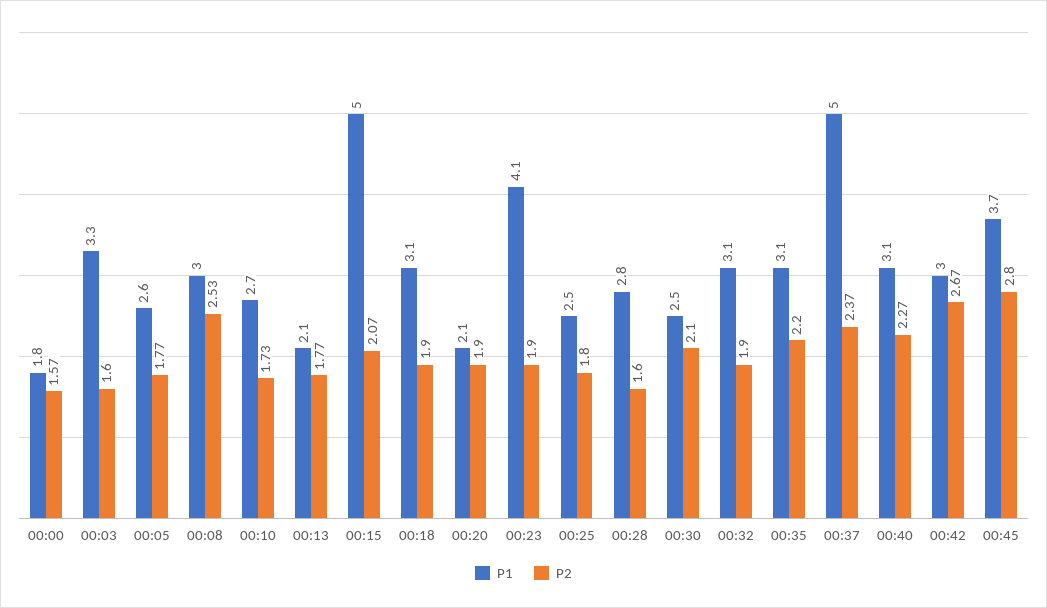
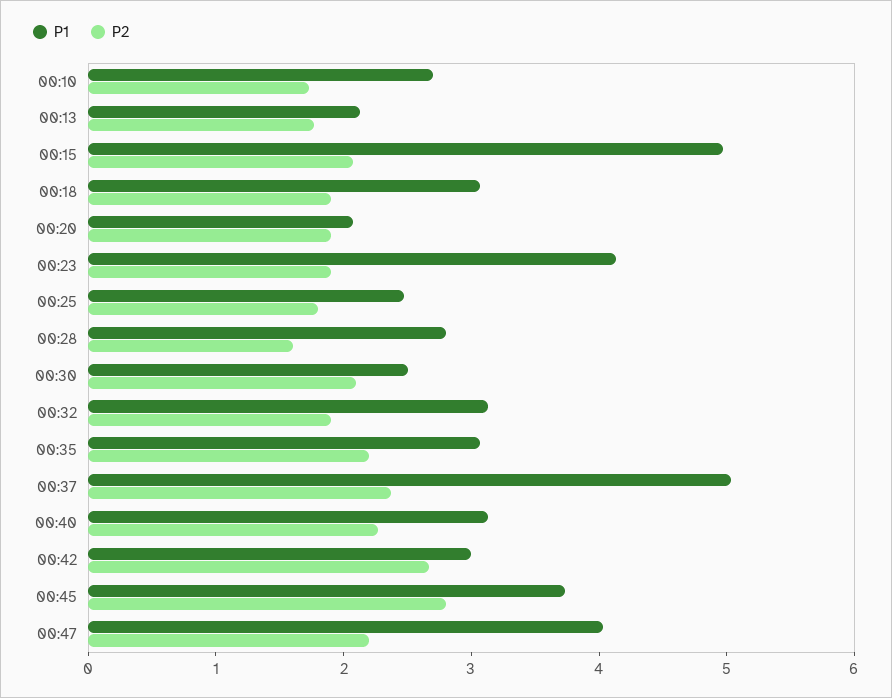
P1, 00:00: 1.8 -> none
P2, 00:00: 1.57 -> none
P1, 00:03: 3.3 -> none
P2, 00:03: 1.6 -> none
P1, 00:05: 2.6 -> none
P2, 00:05: 1.77 -> none
P1, 00:08: 3 -> none
P2, 00:08: 2.53 -> none
P1, 00:47: none -> 4
P2, 00:47: none -> 2.2

